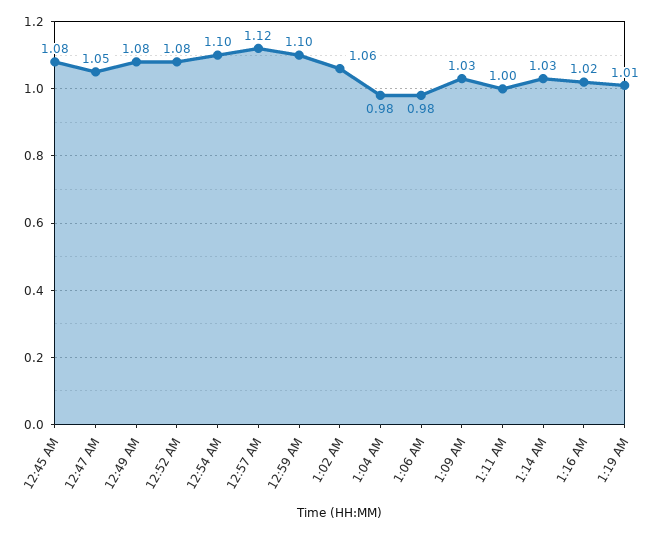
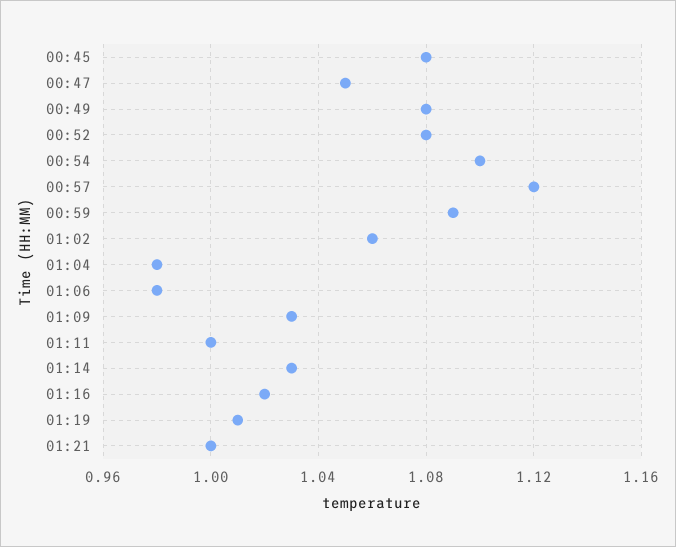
12:59 AM: 1.1 -> 1.09
01:21: none -> 1

